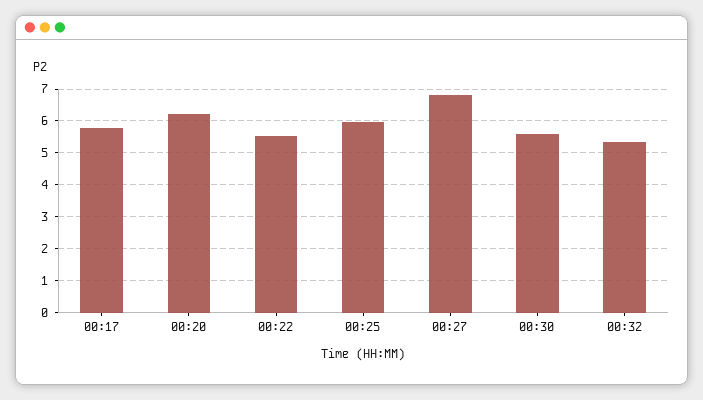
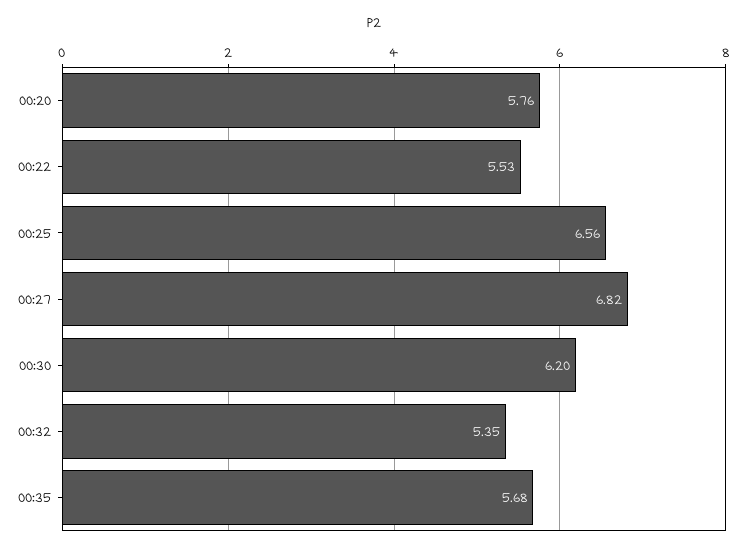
00:17: 5.8 -> none
00:20: 6.2 -> 5.76
00:25: 6 -> 6.56
00:30: 5.6 -> 6.2
00:35: none -> 5.68

